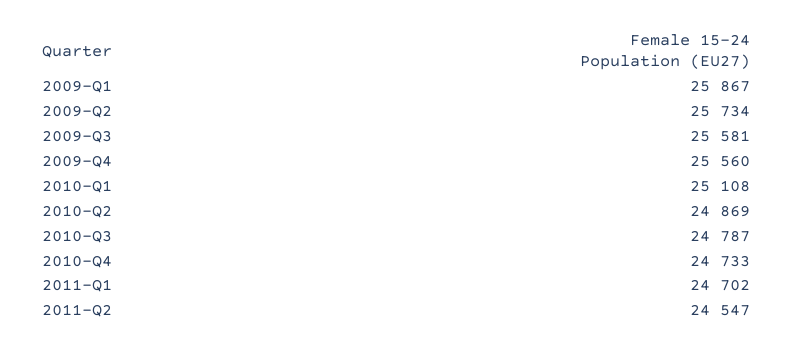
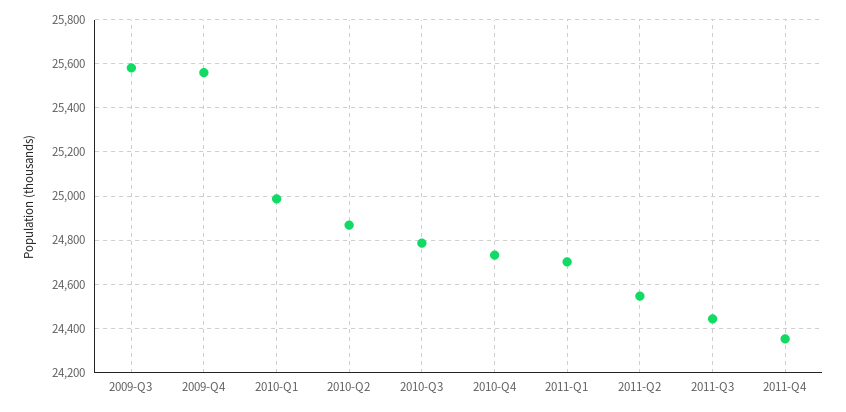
2009-Q1: 25867 -> none
2009-Q2: 25734 -> none
2010-Q1: 25108 -> 25000
2011-Q3: none -> 24450
2011-Q4: none -> 24350

